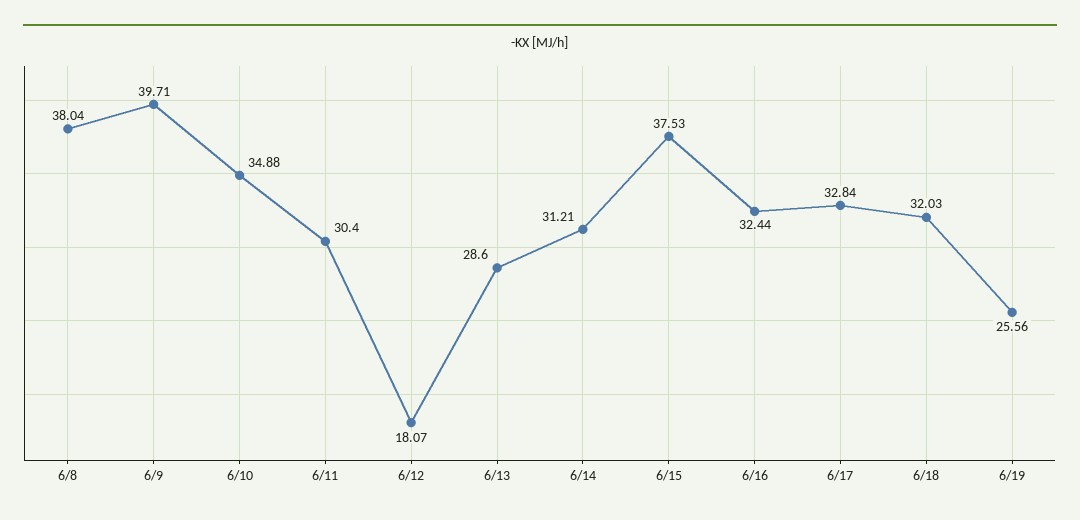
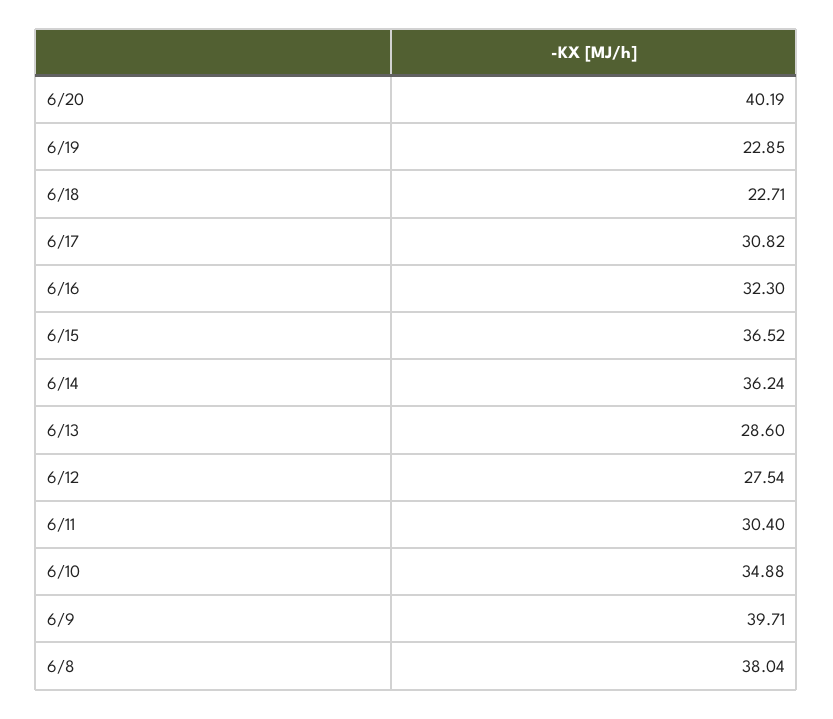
6/12: 18.07 -> 27.54
6/14: 31.21 -> 36.24
6/15: 37.53 -> 36.52
6/16: 32.44 -> 32.3
6/17: 32.84 -> 30.82
6/18: 32.03 -> 22.71
6/19: 25.56 -> 22.85
6/20: none -> 40.19

